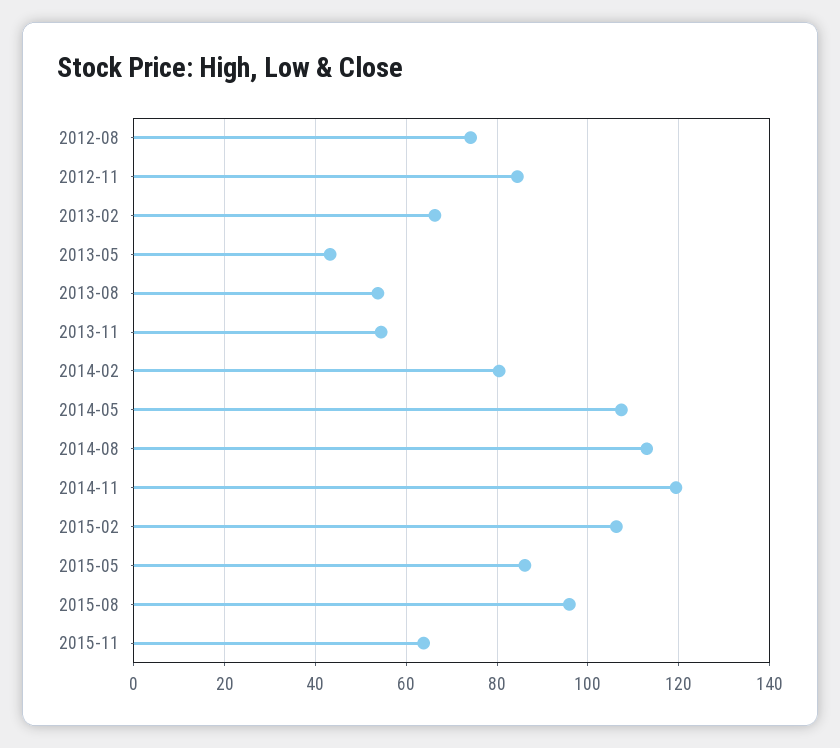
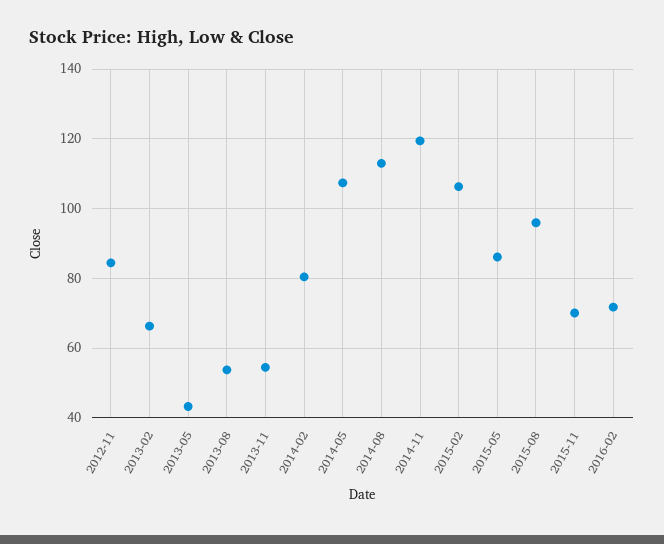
2012-08: 74 -> none
2015-11: 64 -> 70
2016-02: none -> 72

